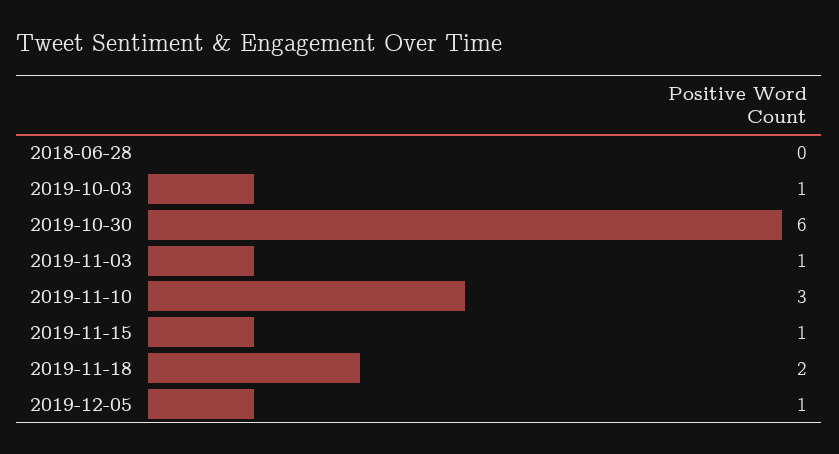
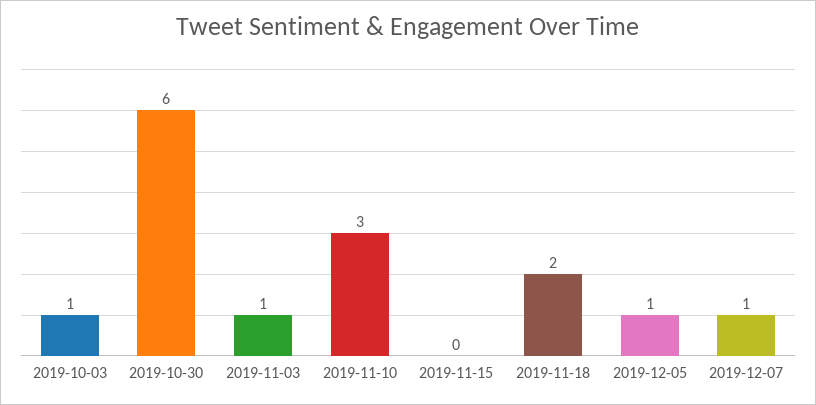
2018-06-28: 0 -> none
2019-11-15: 1 -> 0
2019-12-07: none -> 1

